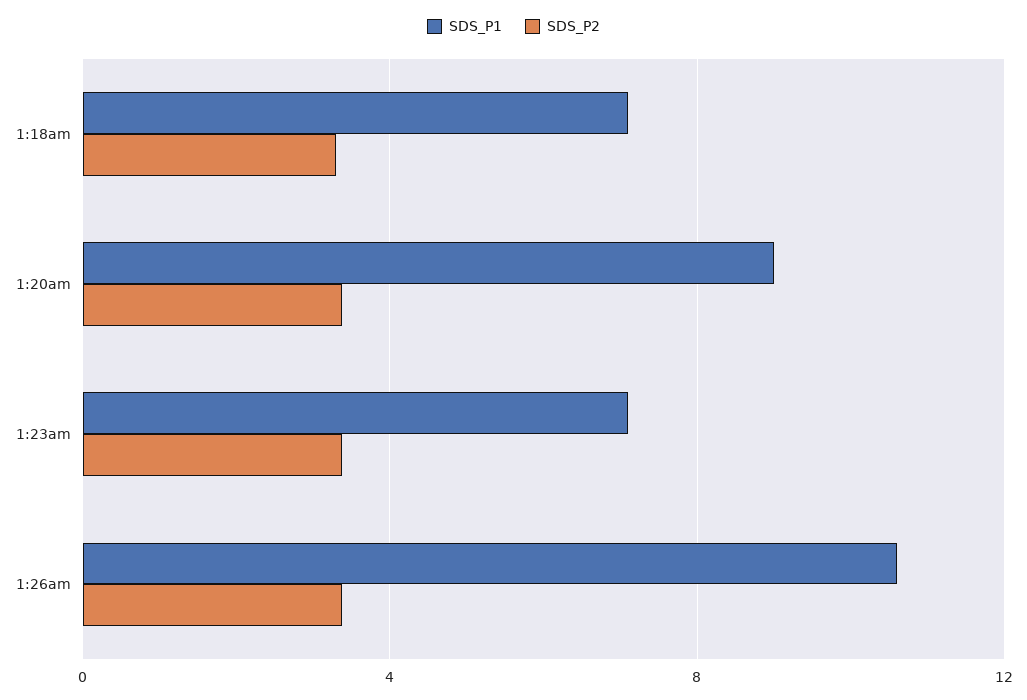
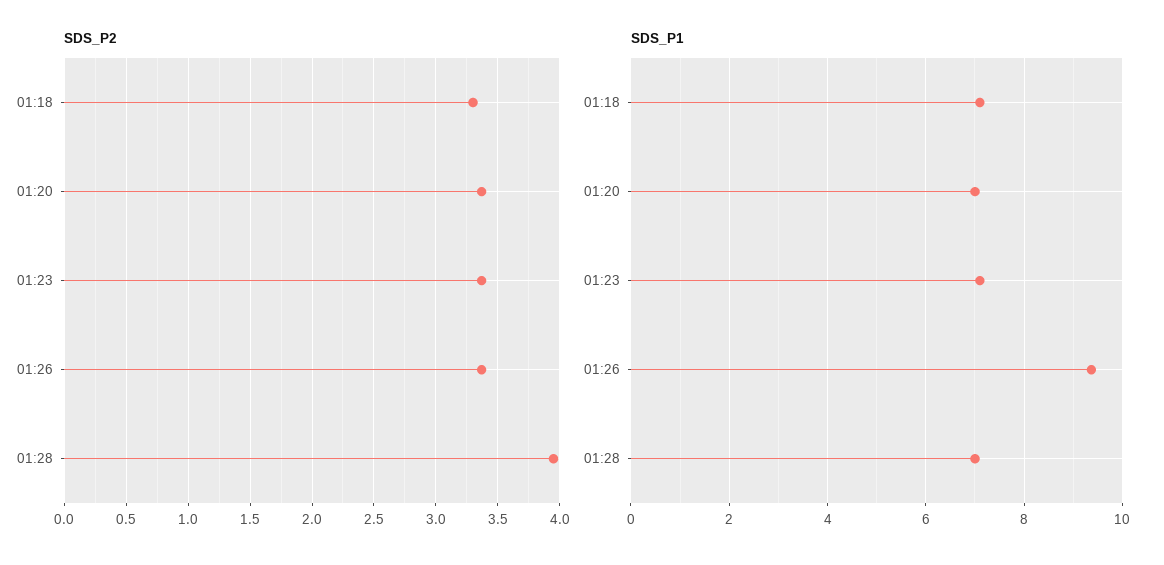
SDS_P1, 1:20am: 9 -> 7
SDS_P1, 1:26am: 10.5 -> 9.4
SDS_P2, 01:28: none -> 3.95
SDS_P1, 01:28: none -> 7

